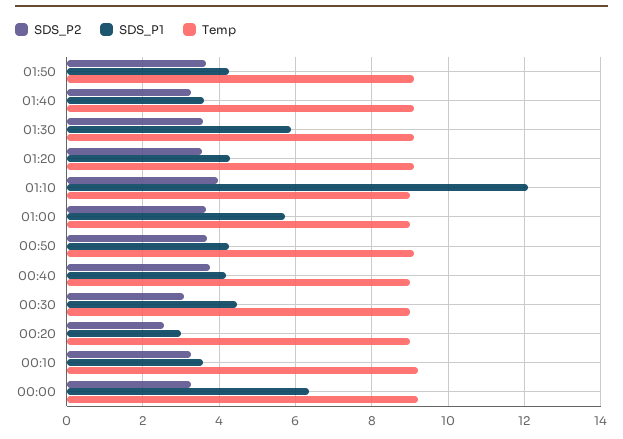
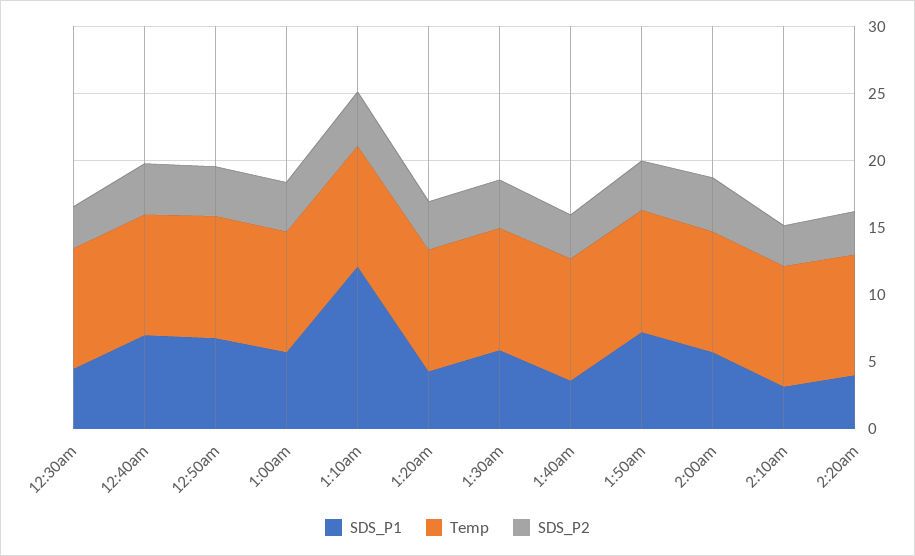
SDS_P1, 01:50: 4.2 -> 7
SDS_P1, 00:50: 4.2 -> 7
SDS_P1, 00:40: 4.2 -> 7
SDS_P2, 00:20: 2.6 -> none
SDS_P1, 00:20: 3 -> none
Temp, 00:20: 9 -> none
SDS_P2, 00:10: 3.2 -> none
SDS_P1, 00:10: 3.6 -> none
Temp, 00:10: 9.2 -> none
SDS_P2, 00:00: 3.2 -> none
SDS_P1, 00:00: 6.4 -> none
Temp, 00:00: 9.2 -> none
SDS_P1, 2:00am: none -> 6
Temp, 2:00am: none -> 9
SDS_P2, 2:00am: none -> 4
SDS_P1, 2:10am: none -> 3
Temp, 2:10am: none -> 9
SDS_P2, 2:10am: none -> 3
SDS_P1, 2:20am: none -> 4
Temp, 2:20am: none -> 9
SDS_P2, 2:20am: none -> 3

